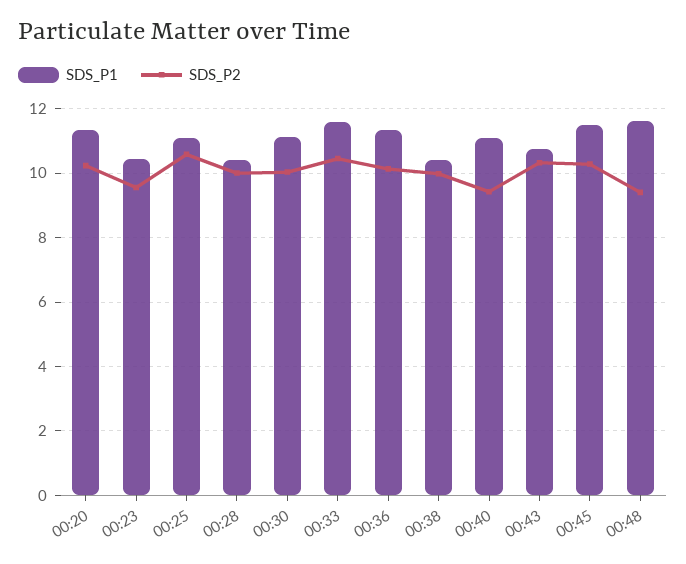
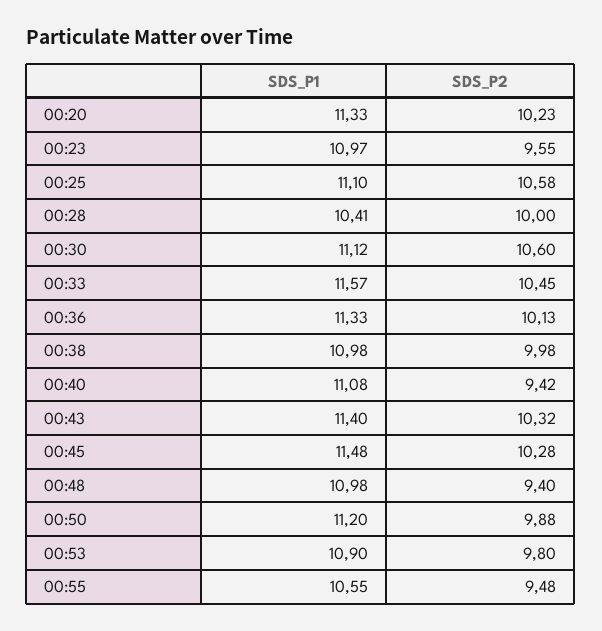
SDS_P1, 00:23: 10.4 -> 10.97
SDS_P2, 00:30: 10 -> 10.6
SDS_P1, 00:38: 10.4 -> 10.98
SDS_P1, 00:43: 10.8 -> 11.4
SDS_P1, 00:48: 11.6 -> 10.98
SDS_P1, 00:50: none -> 11.2
SDS_P2, 00:50: none -> 9.88
SDS_P1, 00:53: none -> 10.9
SDS_P2, 00:53: none -> 9.8
SDS_P1, 00:55: none -> 10.55
SDS_P2, 00:55: none -> 9.48

